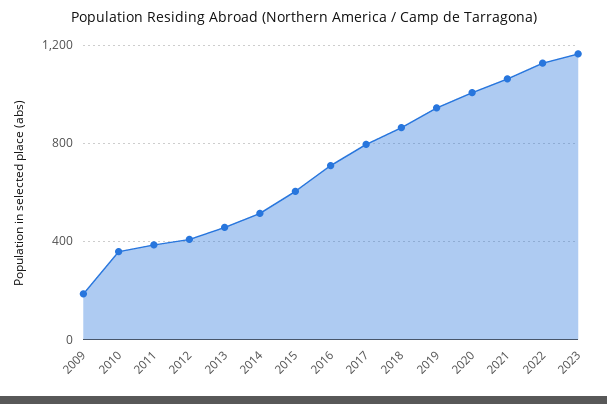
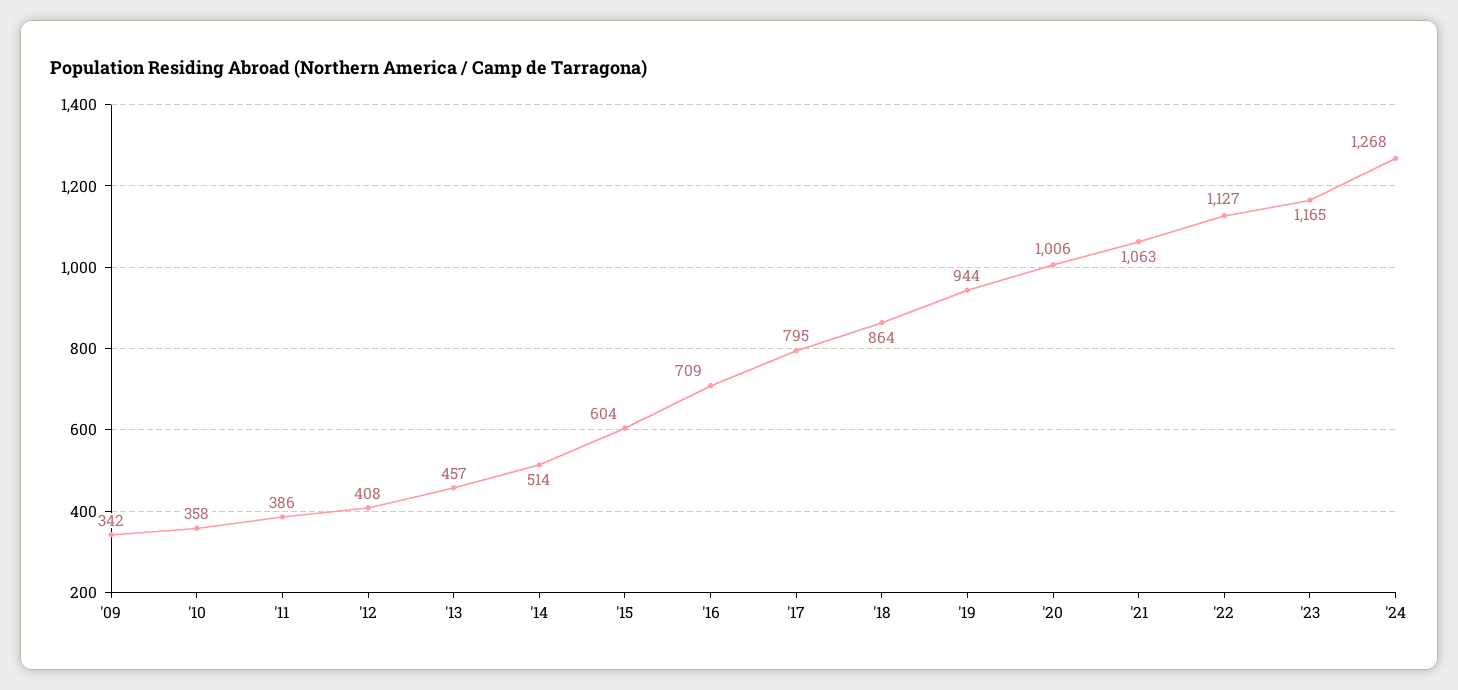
2009: 200 -> 342
'24: none -> 1268

